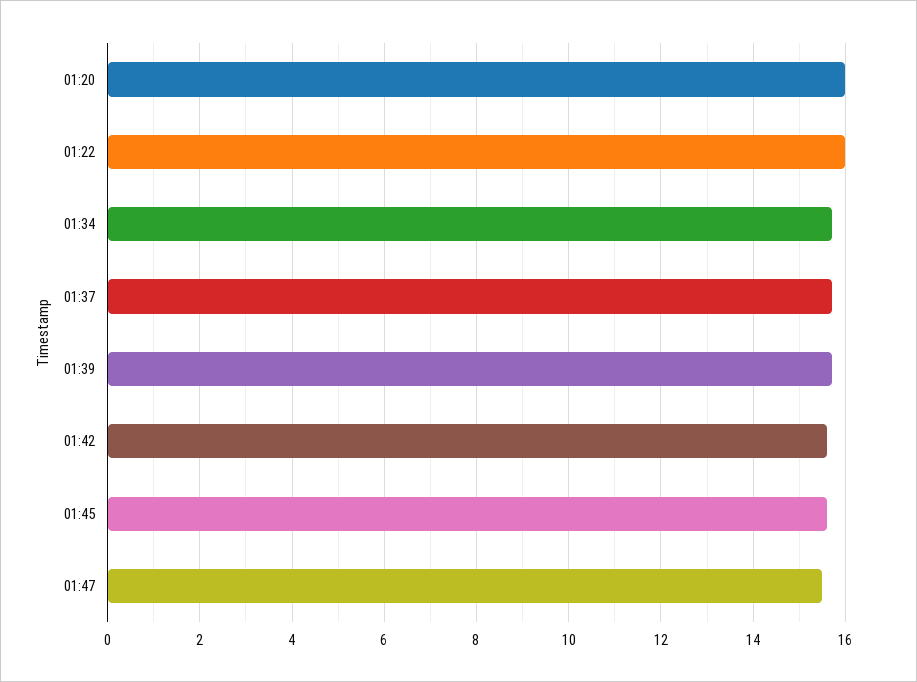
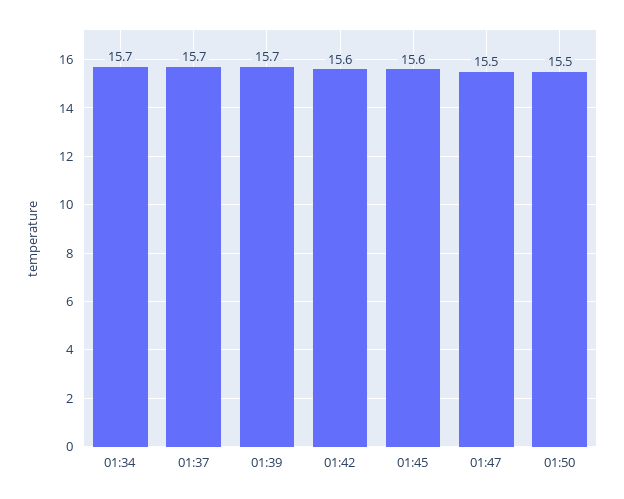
01:20: 16 -> none
01:22: 16 -> none
01:50: none -> 15.5

